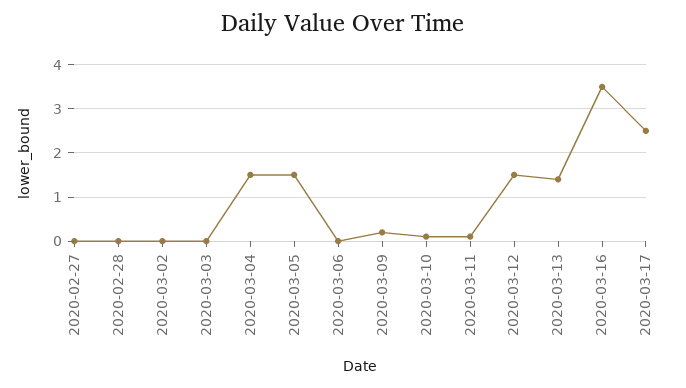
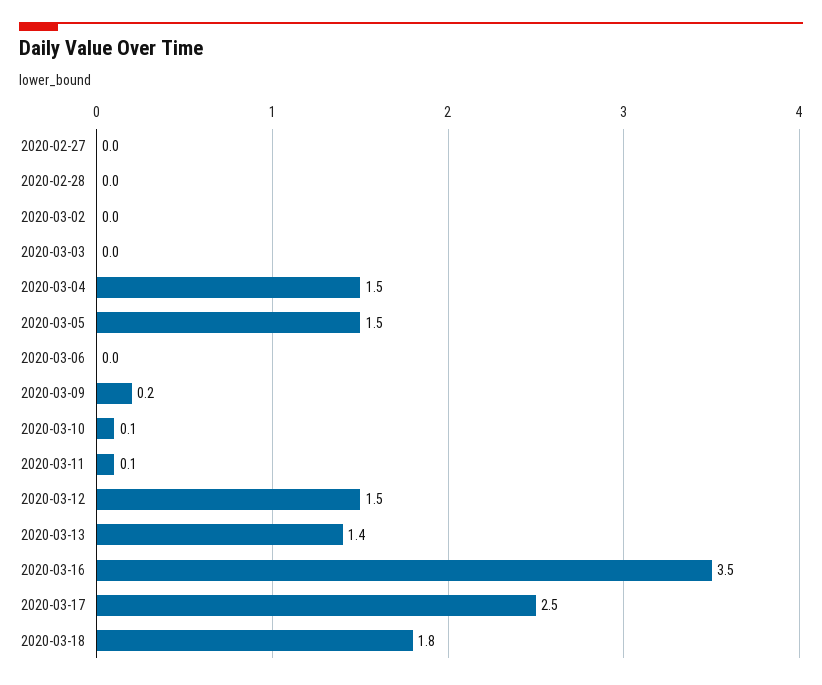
2020-03-18: none -> 1.8

